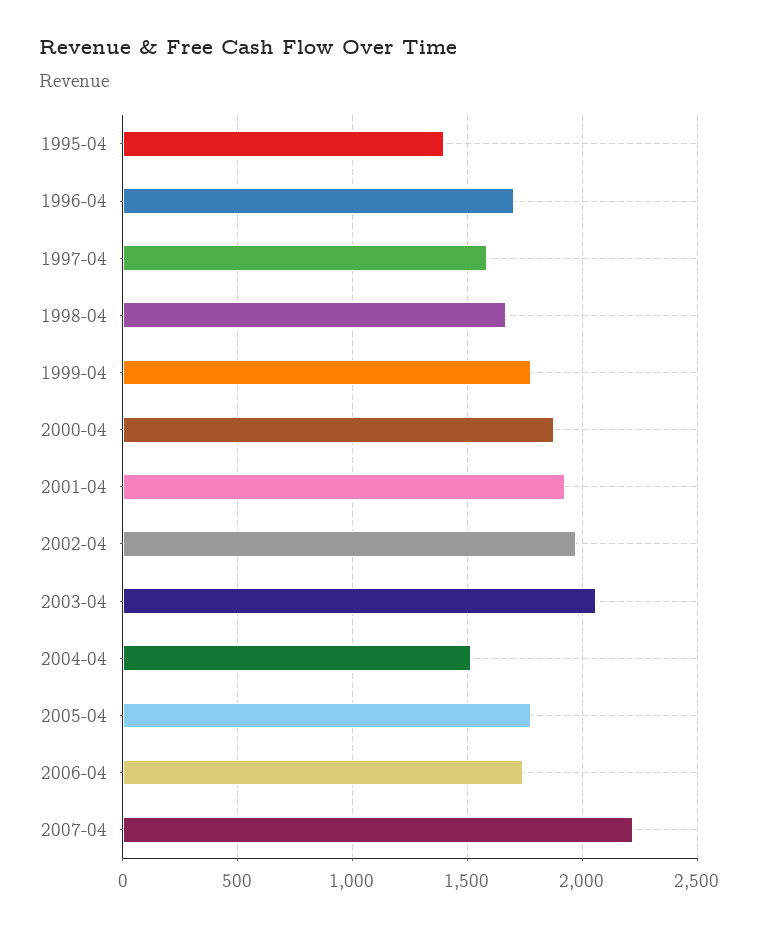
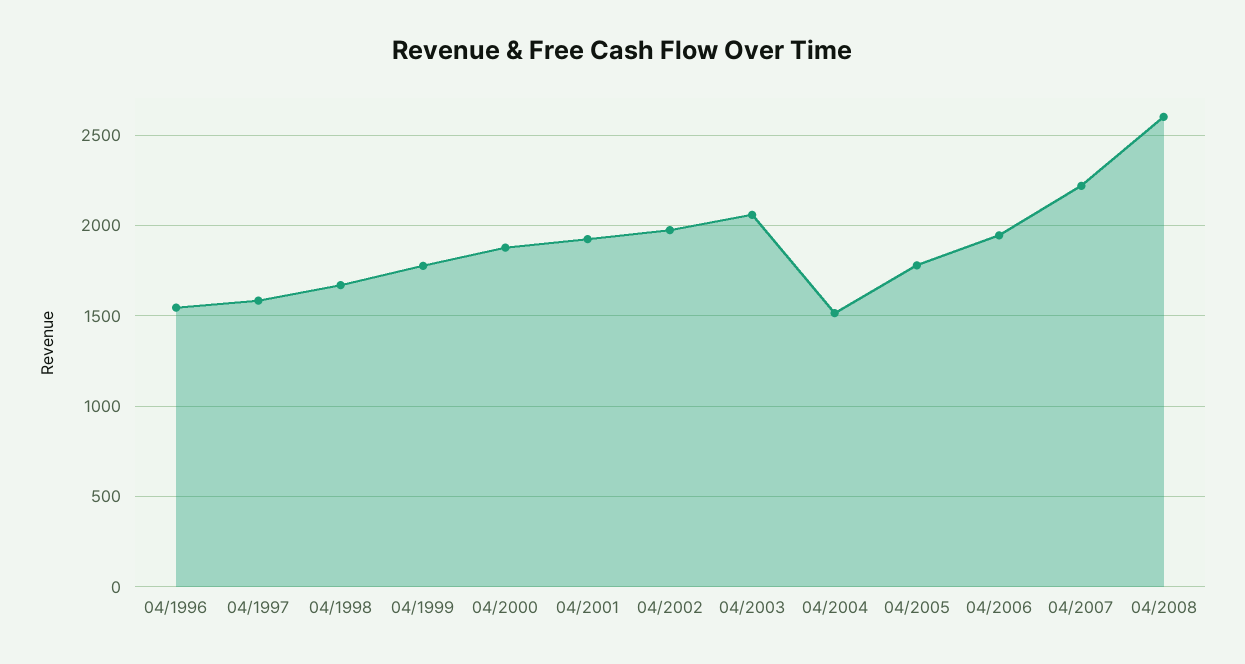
1995-04: 1400 -> none
1996-04: 1700 -> 1550
2006-04: 1750 -> 1950
04/2008: none -> 2600

